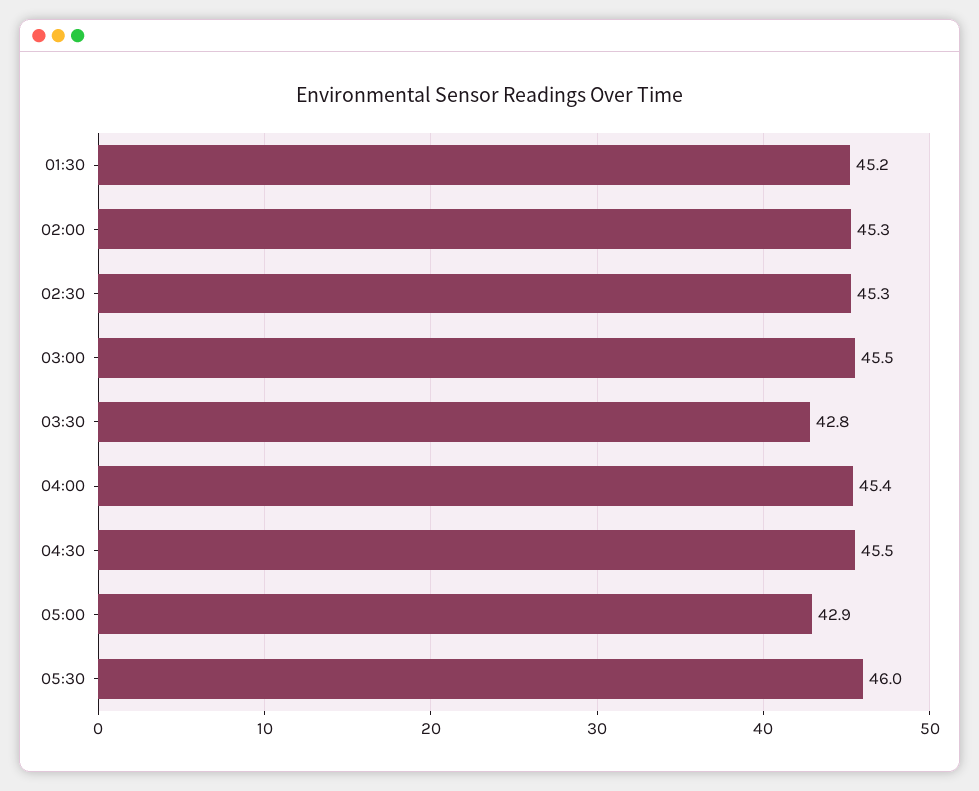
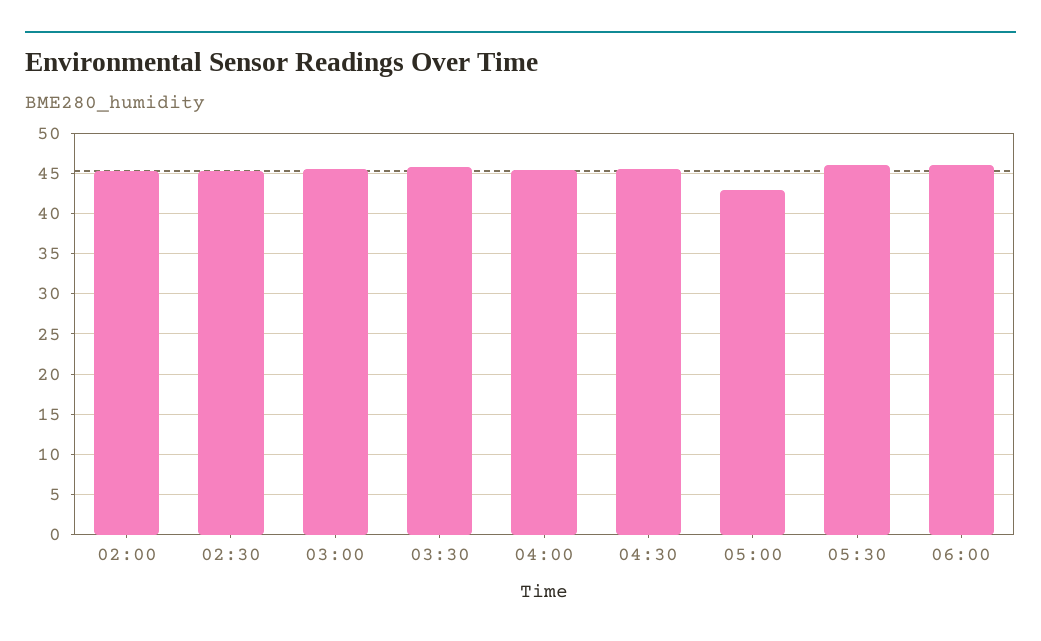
01:30: 45.2 -> none
03:30: 42.8 -> 46
06:00: none -> 46

